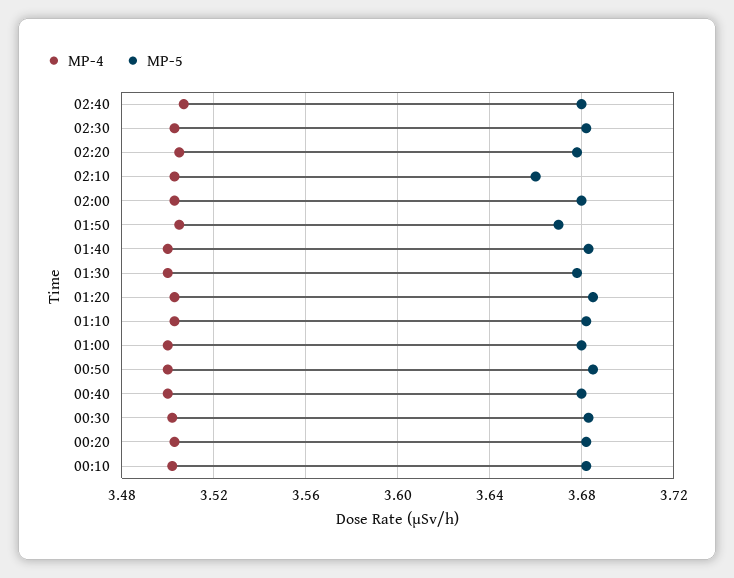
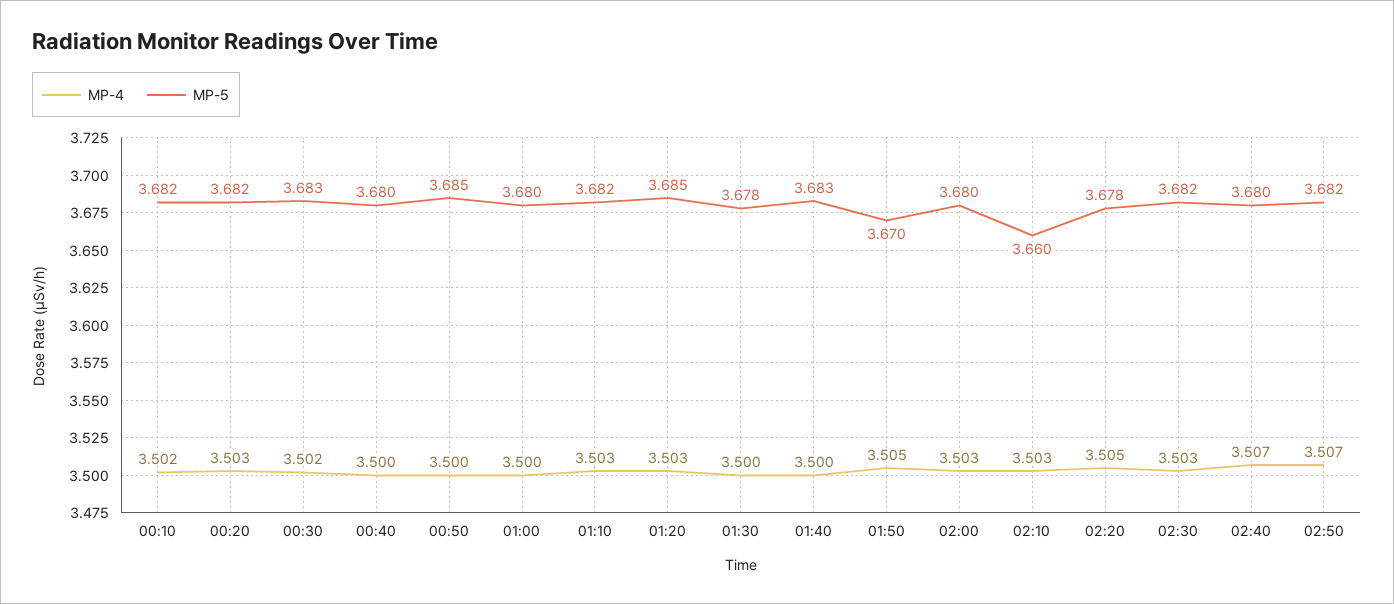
MP-4, 02:50: none -> 3.507
MP-5, 02:50: none -> 3.682

